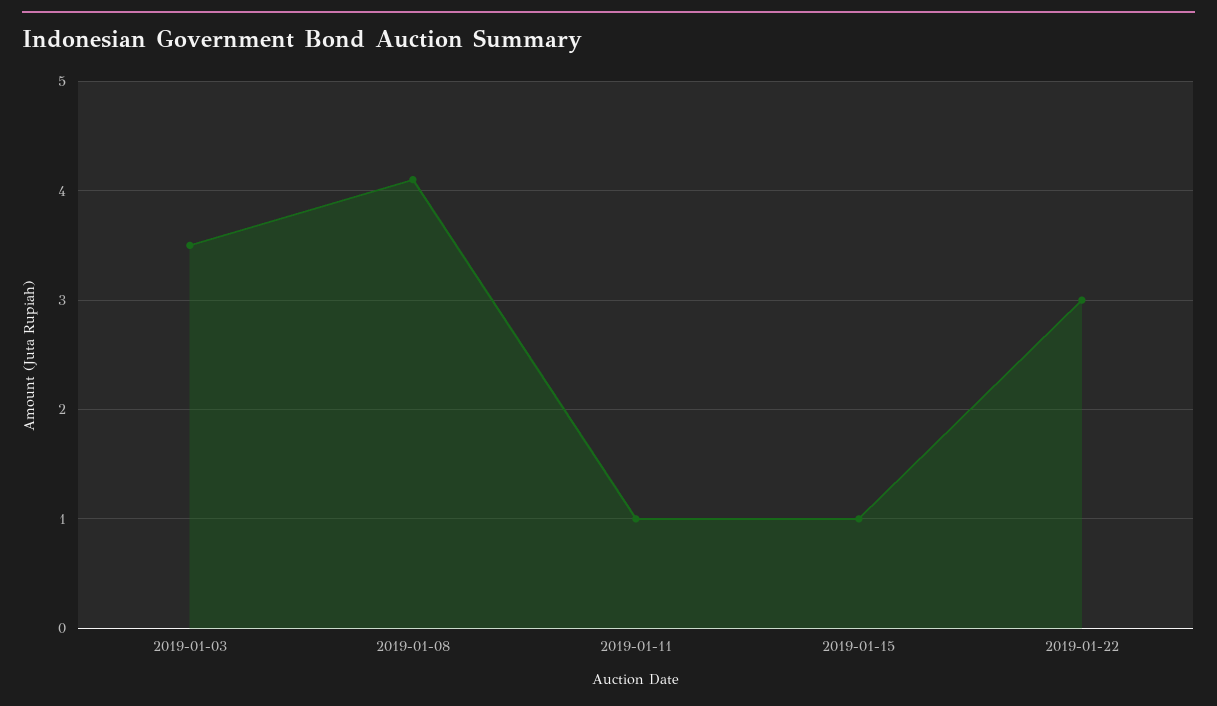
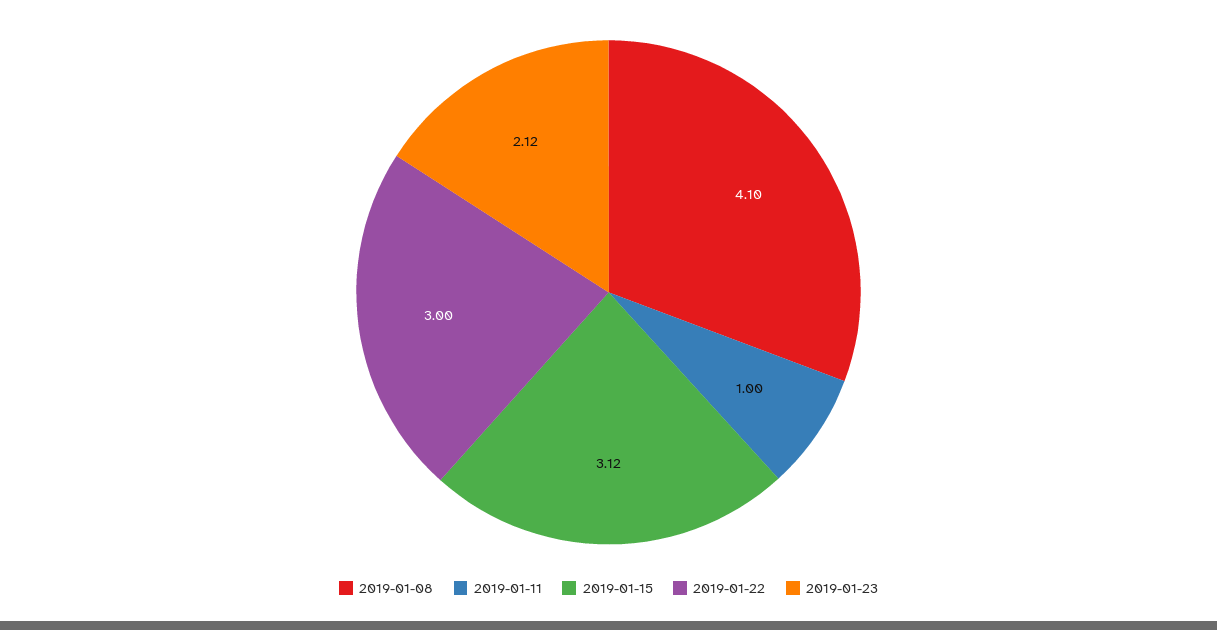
2019-01-03: 3.5 -> none
2019-01-15: 1 -> 3.12
2019-01-23: none -> 2.12

